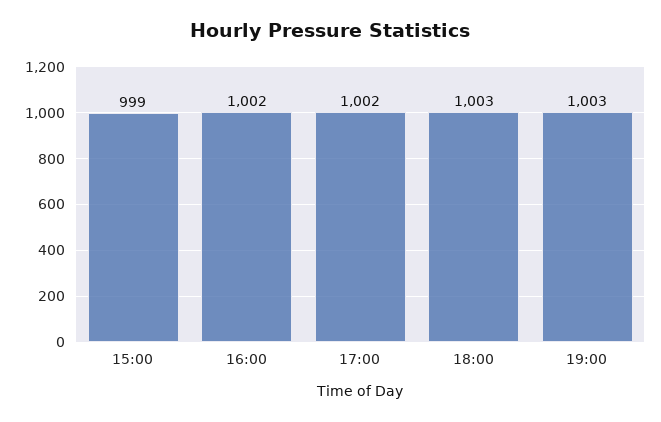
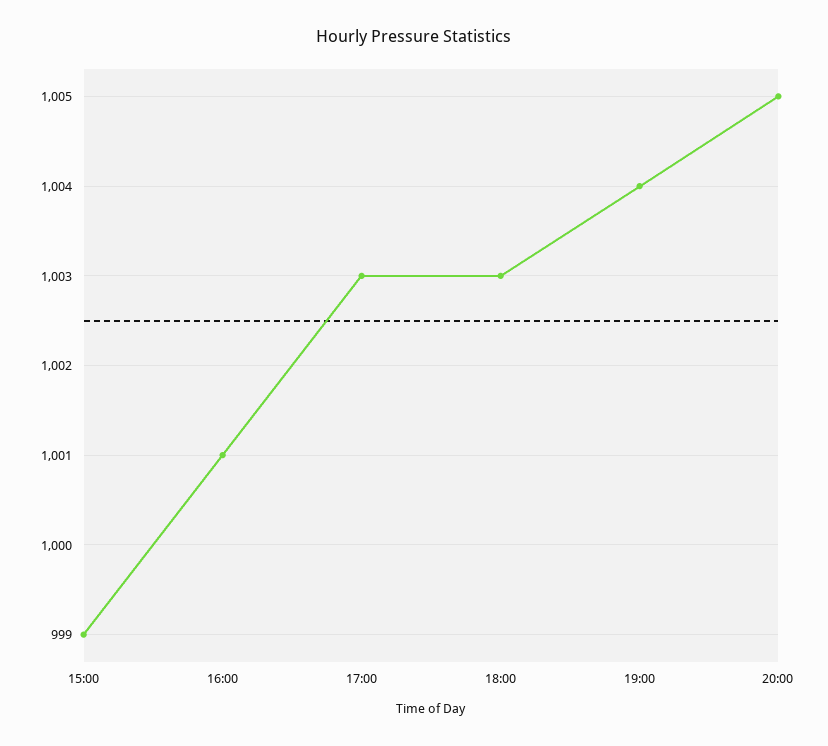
16:00: 1002 -> 1001
17:00: 1002 -> 1003
19:00: 1003 -> 1004
20:00: none -> 1005

